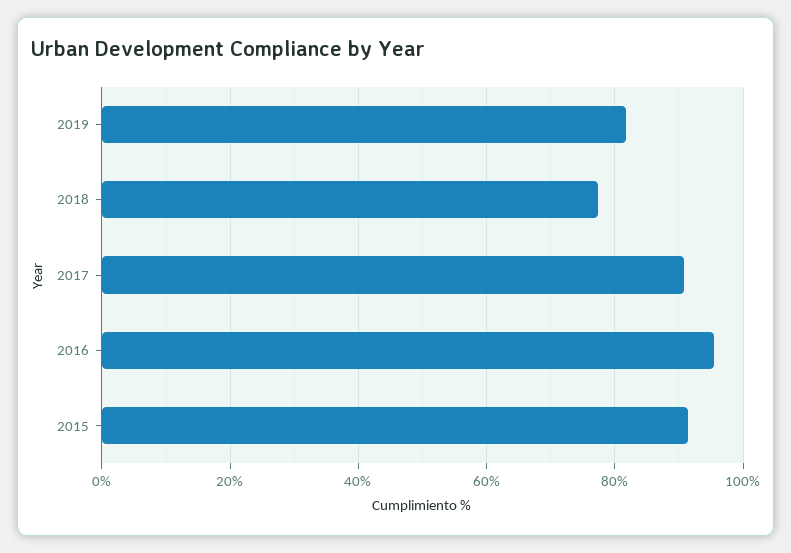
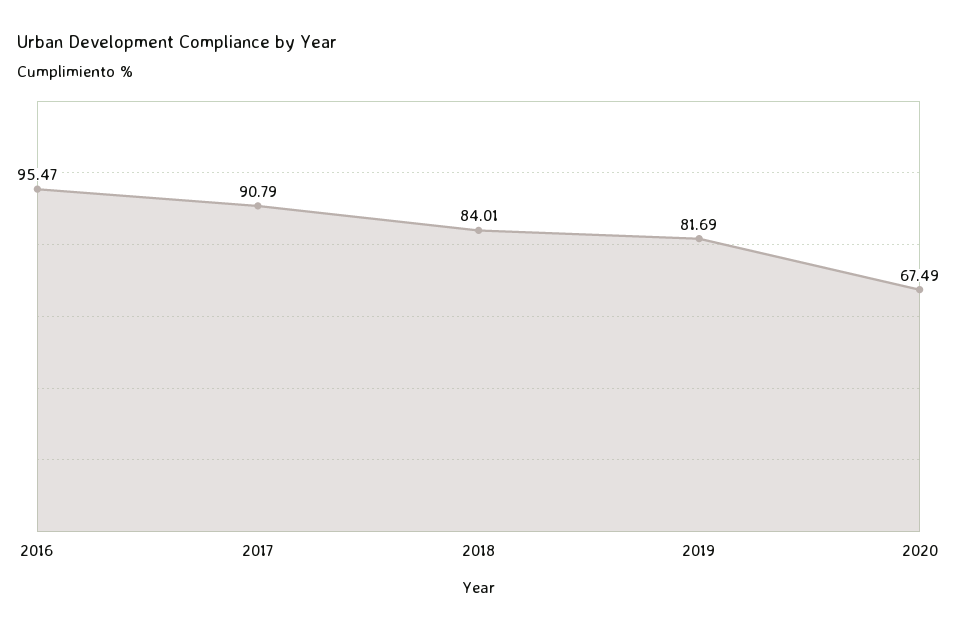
2018: 78 -> 84.01
2015: 92 -> none
2020: none -> 67.49

